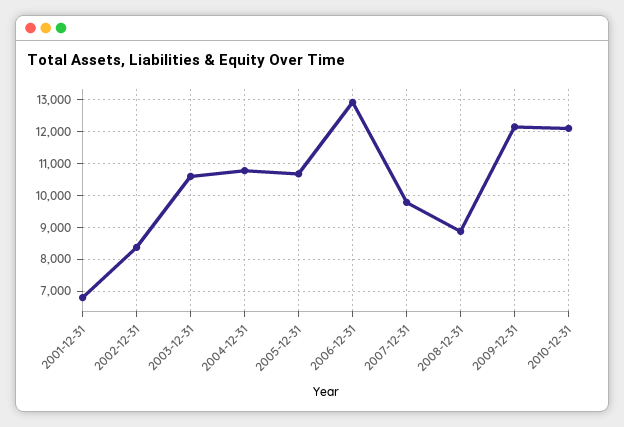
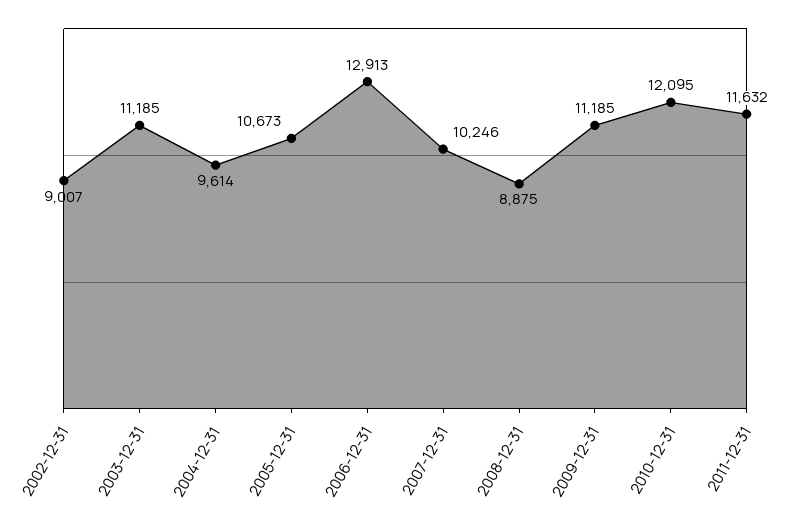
2001-12-31: 6800 -> none
2002-12-31: 8400 -> 9007
2003-12-31: 10600 -> 11185
2004-12-31: 10800 -> 9614
2007-12-31: 9800 -> 10246
2009-12-31: 12200 -> 11185
2011-12-31: none -> 11632

